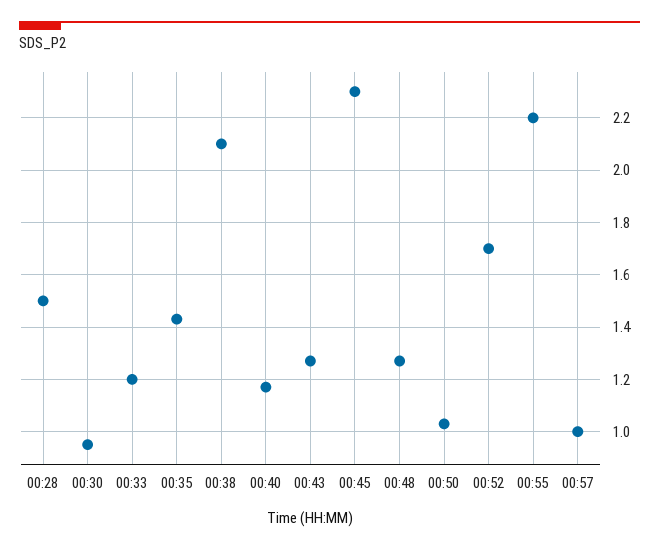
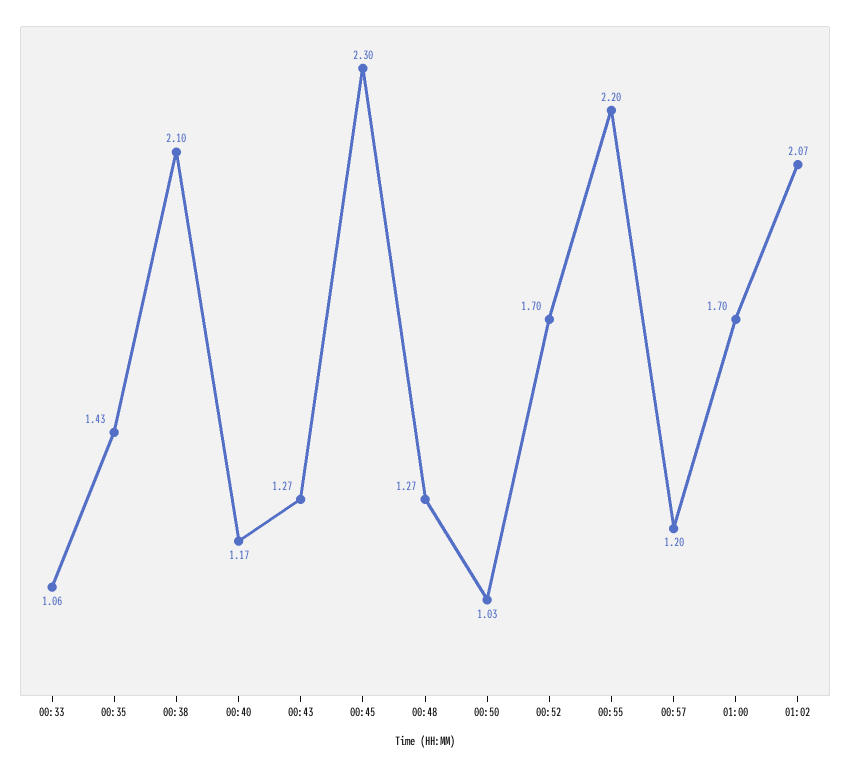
00:28: 1.5 -> none
00:30: 0.95 -> none
00:33: 1.2 -> 1.06
00:57: 1 -> 1.2
01:00: none -> 1.7
01:02: none -> 2.07

